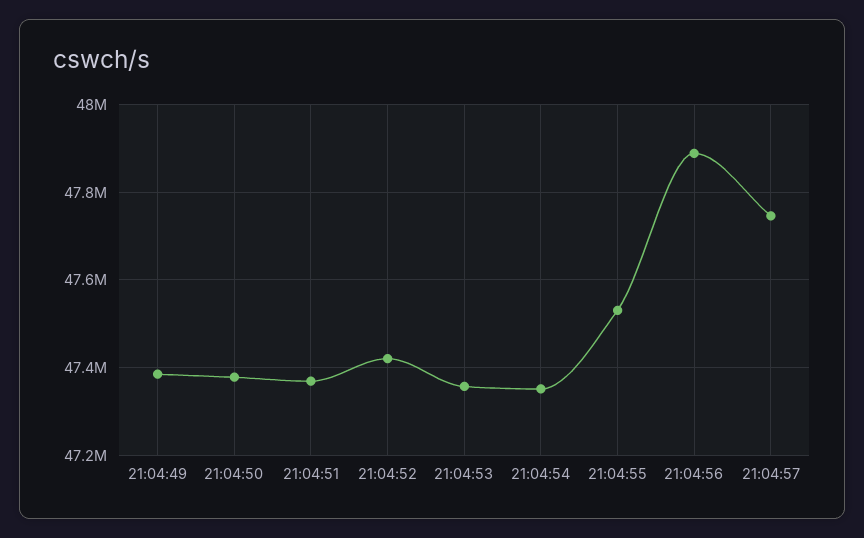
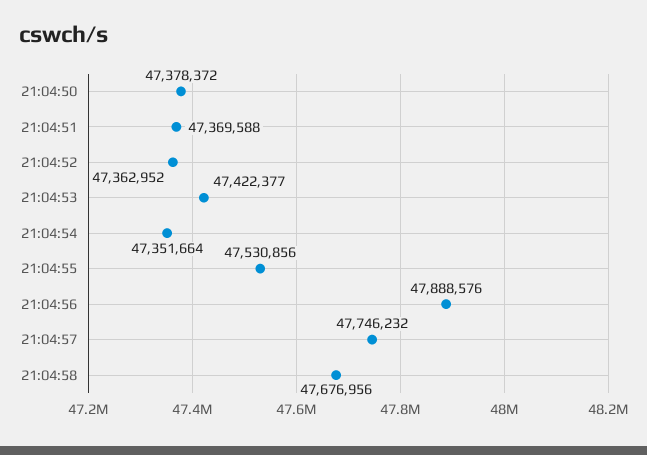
21:04:49: 47380000 -> none
21:04:52: 47420000 -> 47362952
21:04:53: 47360000 -> 47422377
21:04:58: none -> 47676956

